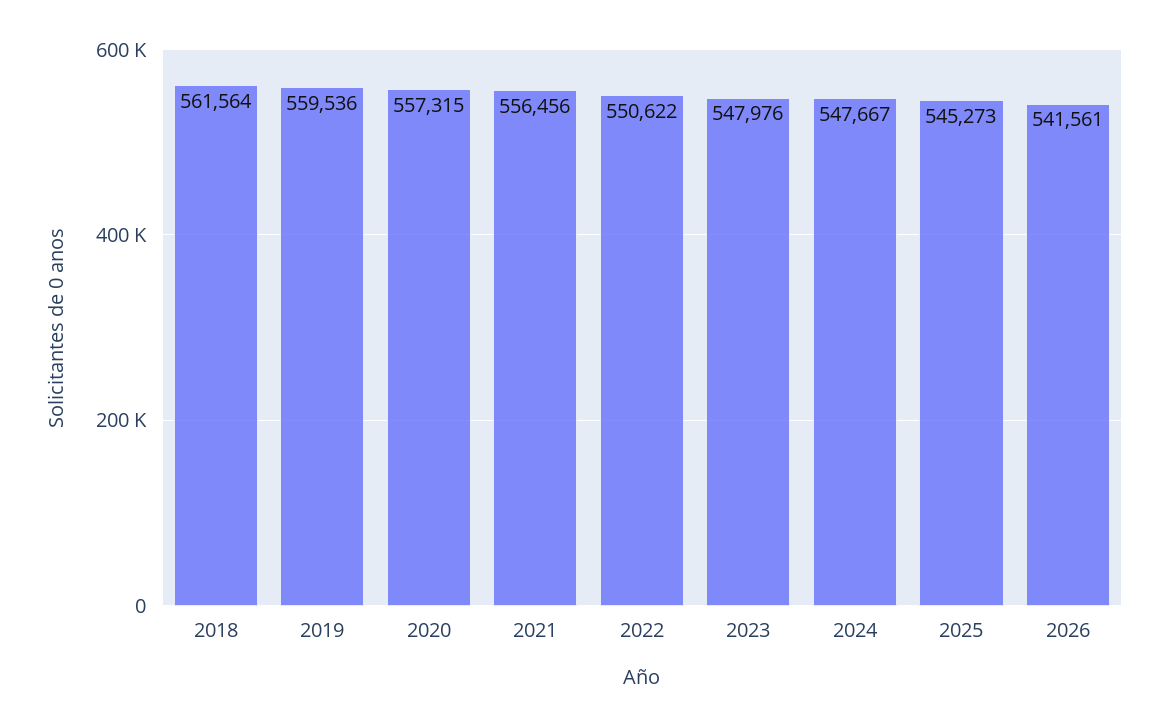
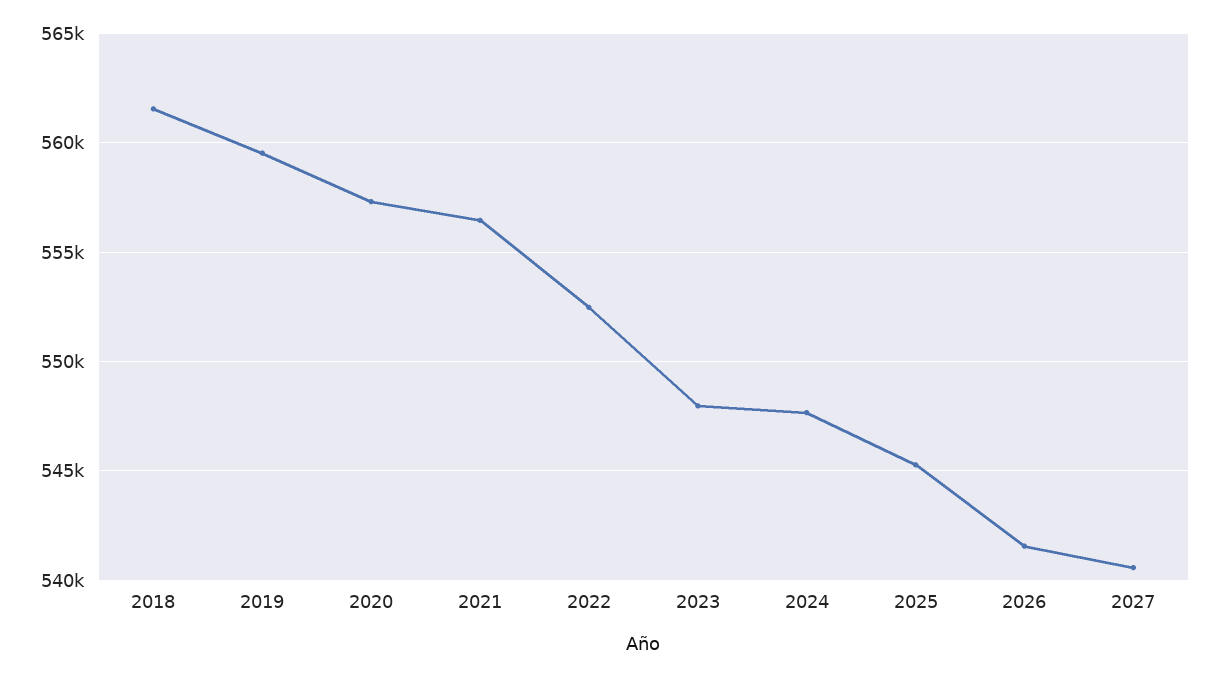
2022: 550622 -> 552500
2027: none -> 540500

